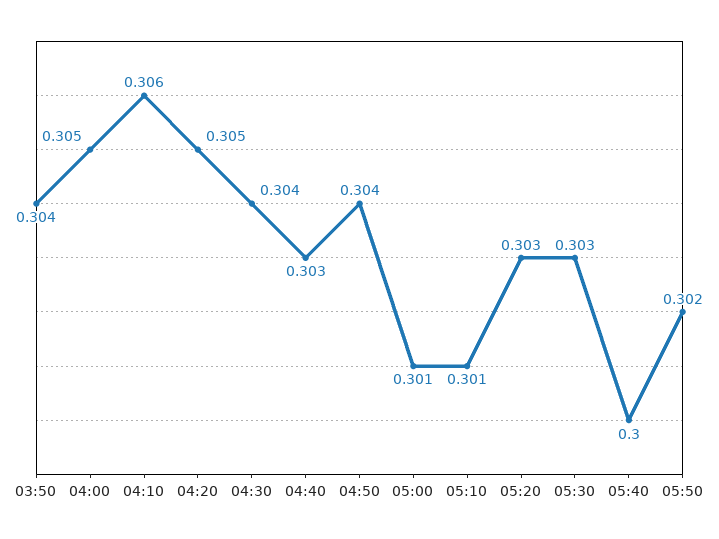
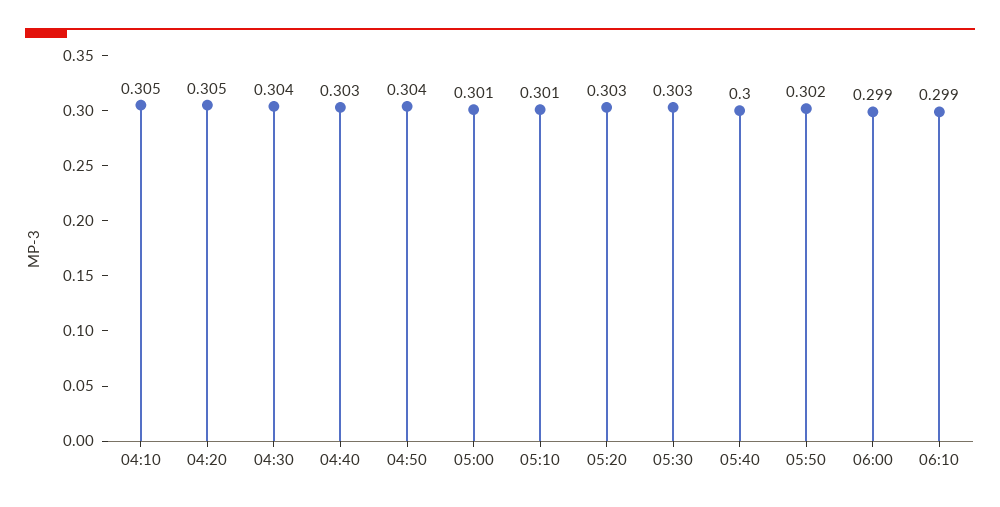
03:50: 0.304 -> none
04:00: 0.305 -> none
04:10: 0.306 -> 0.305
06:00: none -> 0.299
06:10: none -> 0.299

